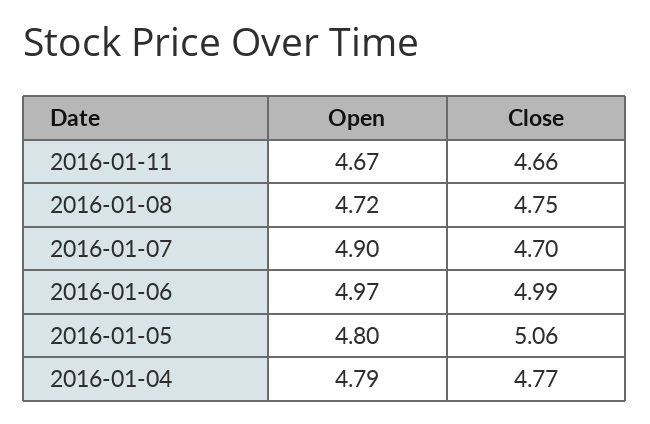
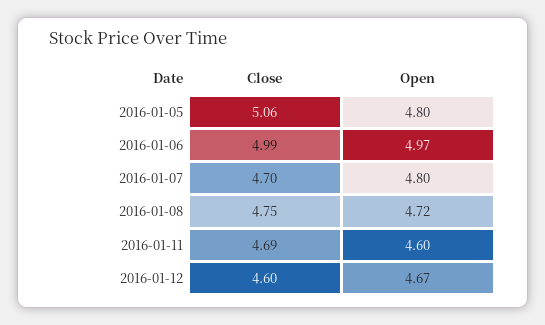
Open, 2016-01-11: 4.67 -> 4.6
Close, 2016-01-11: 4.66 -> 4.69
Open, 2016-01-07: 4.9 -> 4.8
Open, 2016-01-04: 4.79 -> none
Close, 2016-01-04: 4.77 -> none
Close, 2016-01-12: none -> 4.6
Open, 2016-01-12: none -> 4.67

